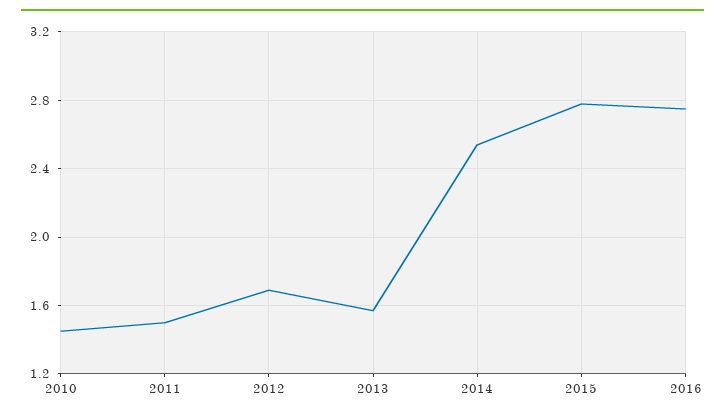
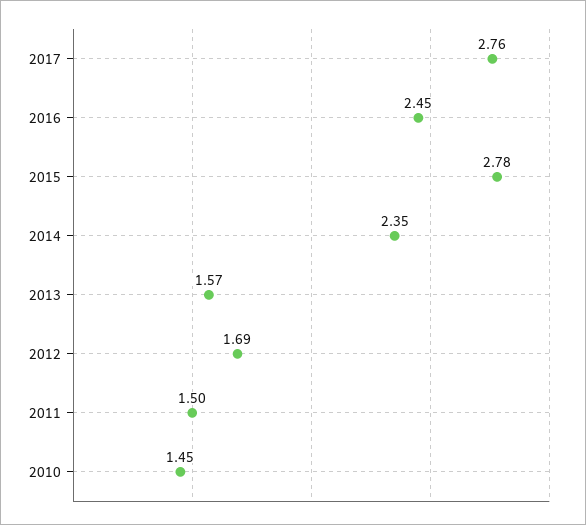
2014: 2.55 -> 2.35
2016: 2.75 -> 2.45
2017: none -> 2.76

